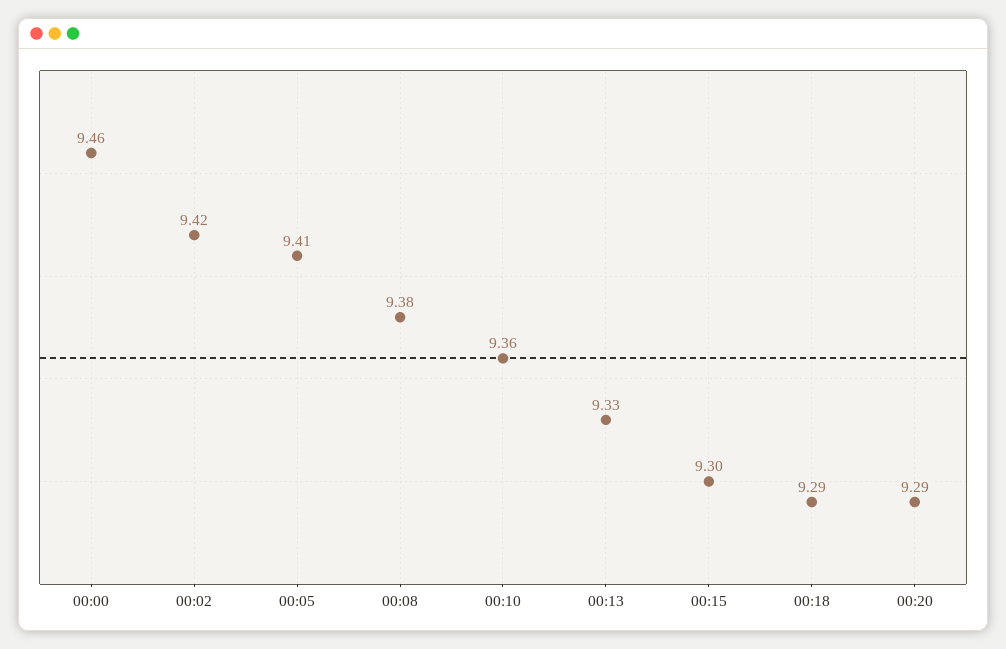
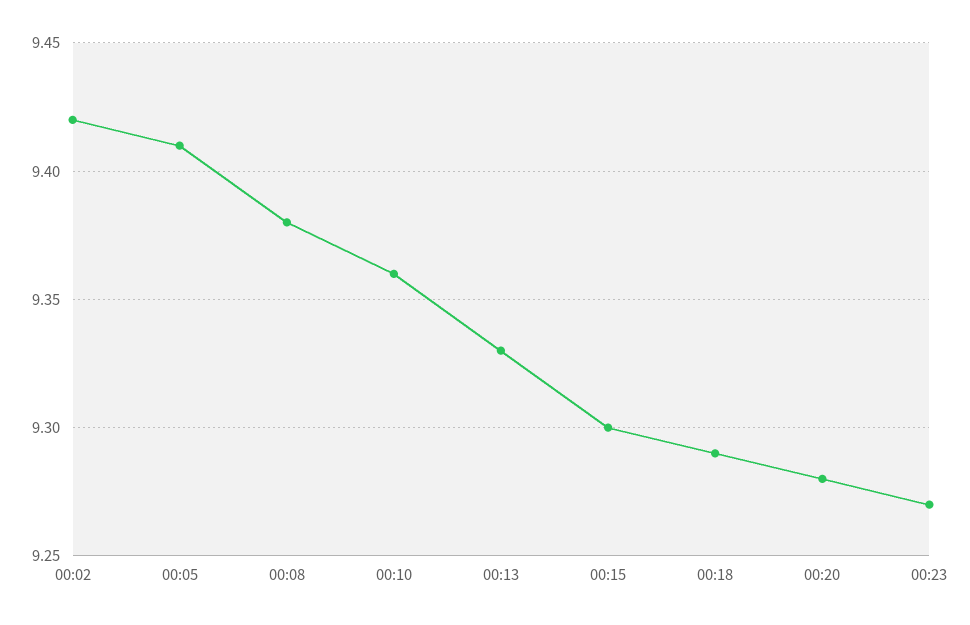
00:00: 9.46 -> none
00:20: 9.29 -> 9.28
00:23: none -> 9.27

